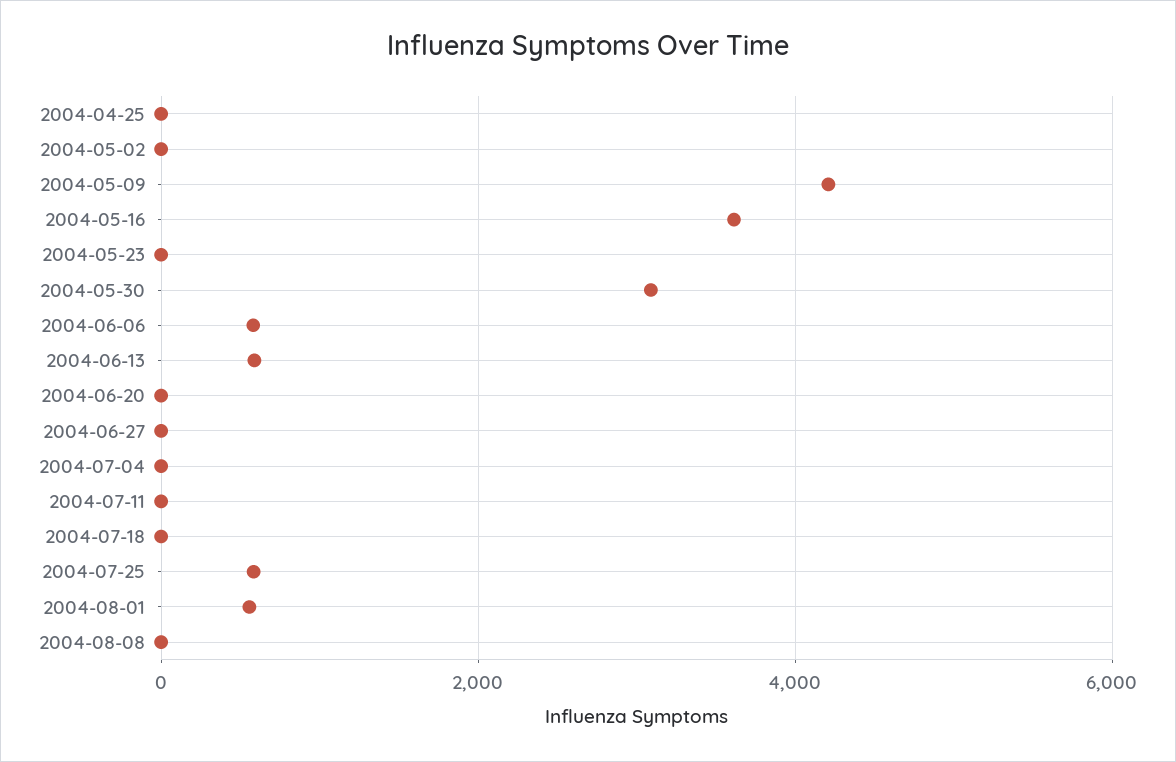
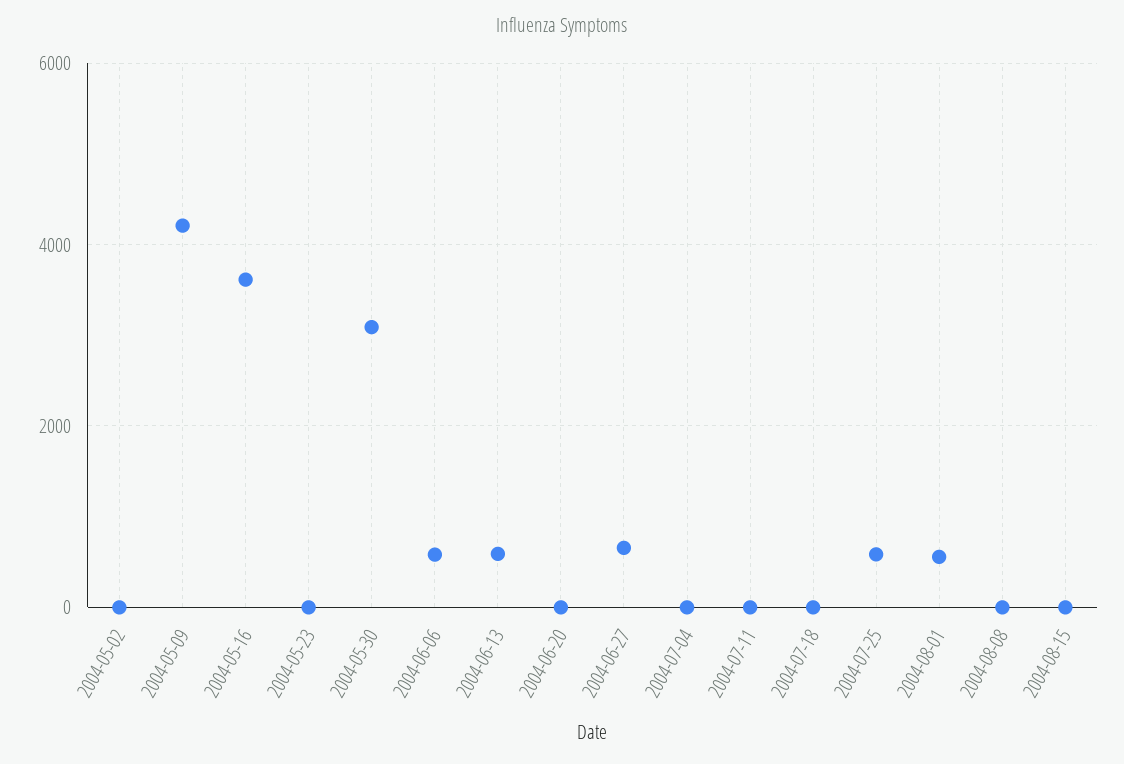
2004-04-25: 0 -> none
2004-06-27: 0 -> 600
2004-08-15: none -> 0

